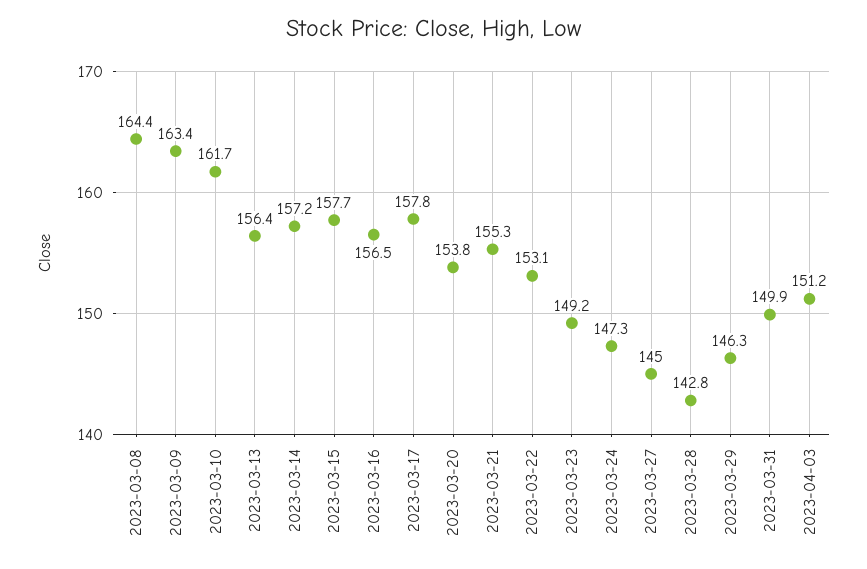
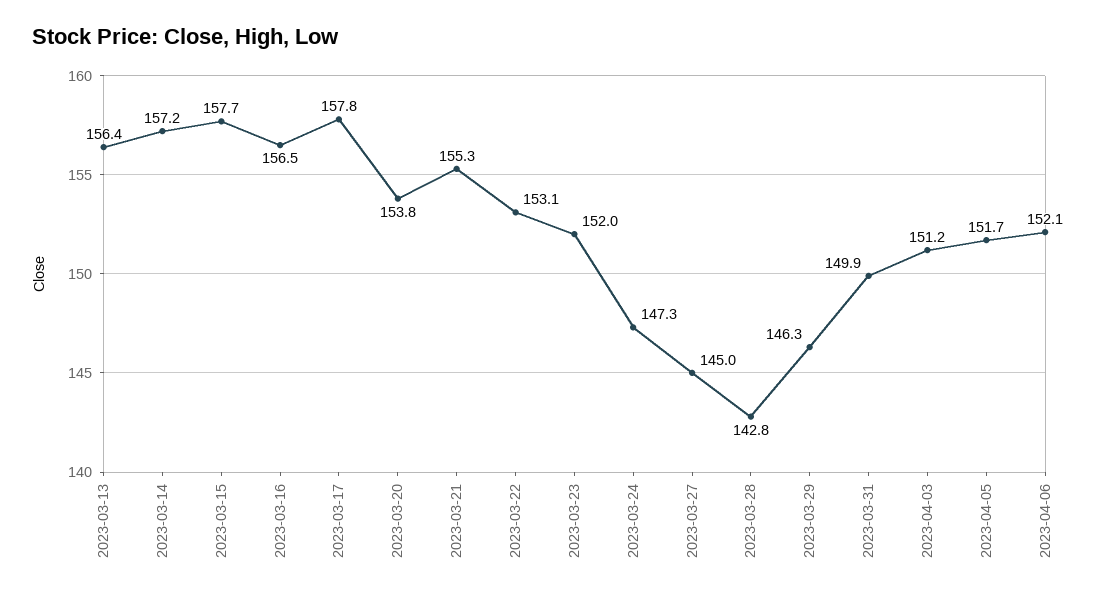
2023-03-08: 164.4 -> none
2023-03-09: 163.4 -> none
2023-03-10: 161.7 -> none
2023-03-23: 149.2 -> 152
2023-04-05: none -> 151.7
2023-04-06: none -> 152.1

